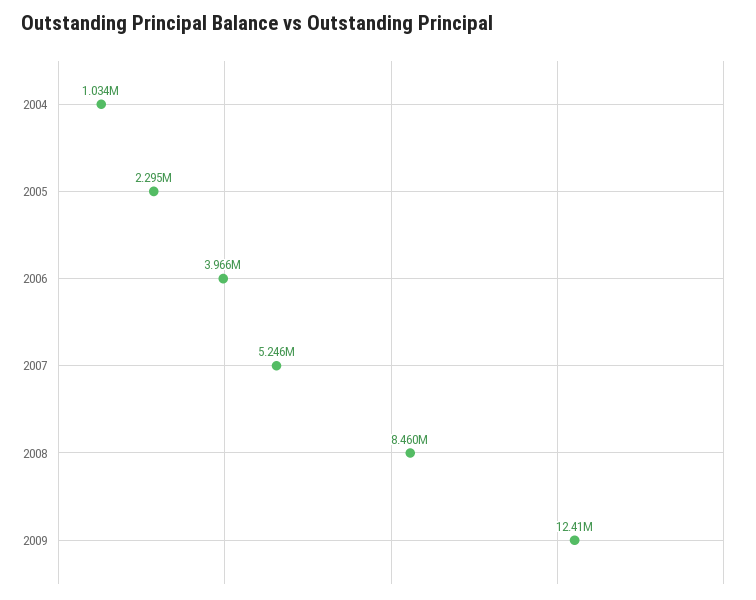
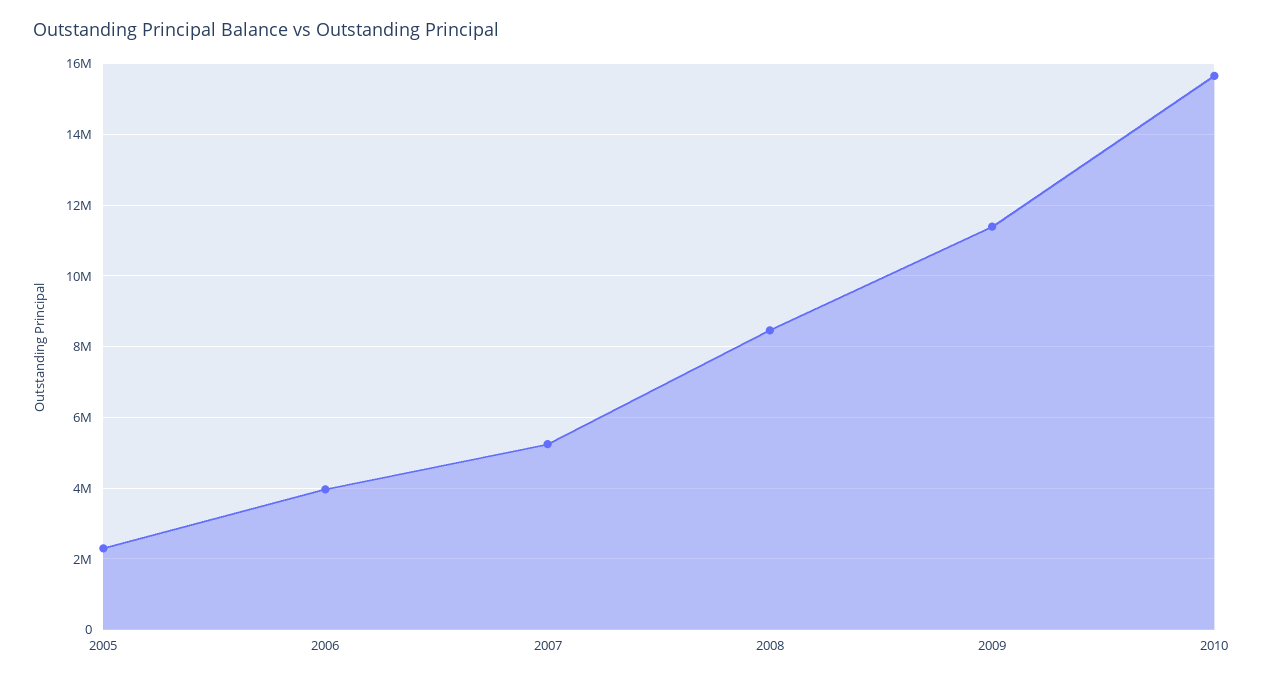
2004: 1034000 -> none
2009: 12410000 -> 11400000
2010: none -> 15600000

